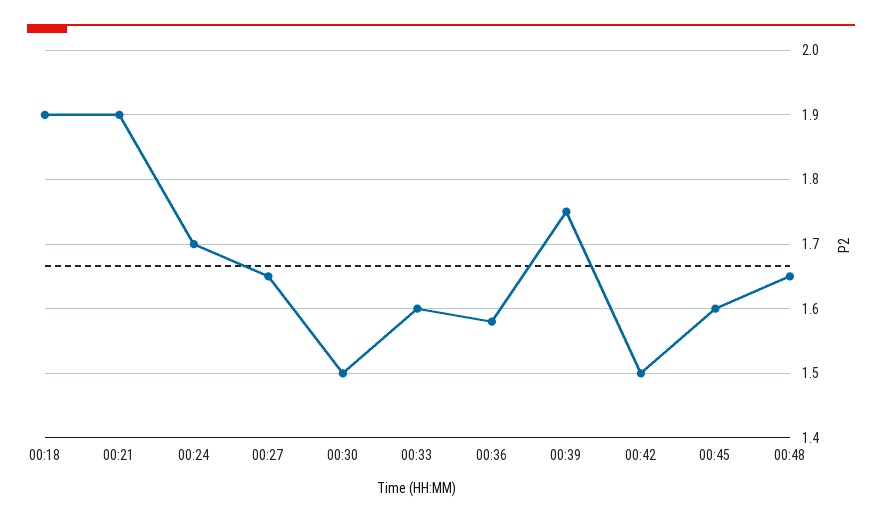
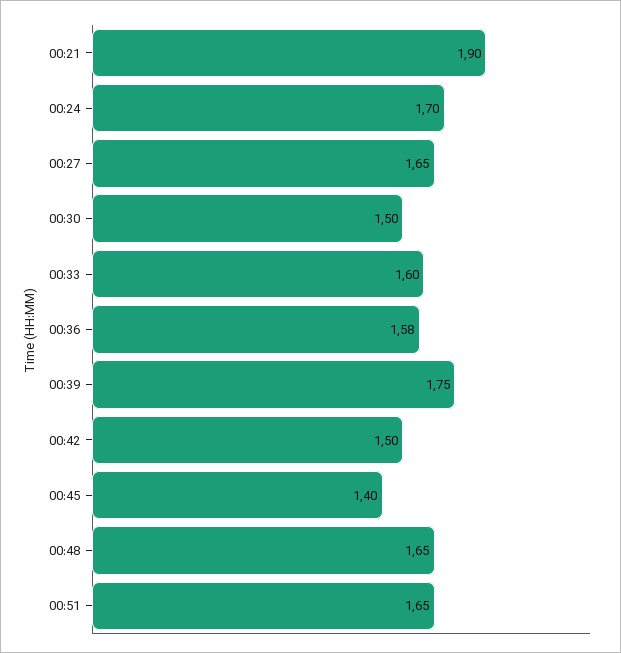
00:18: 1.9 -> none
00:45: 1.6 -> 1.4
00:51: none -> 1.65

